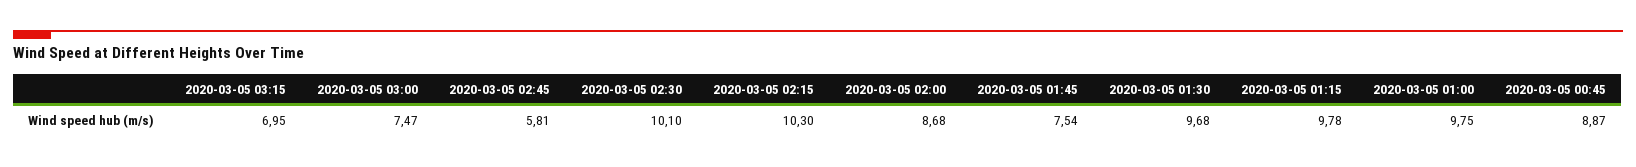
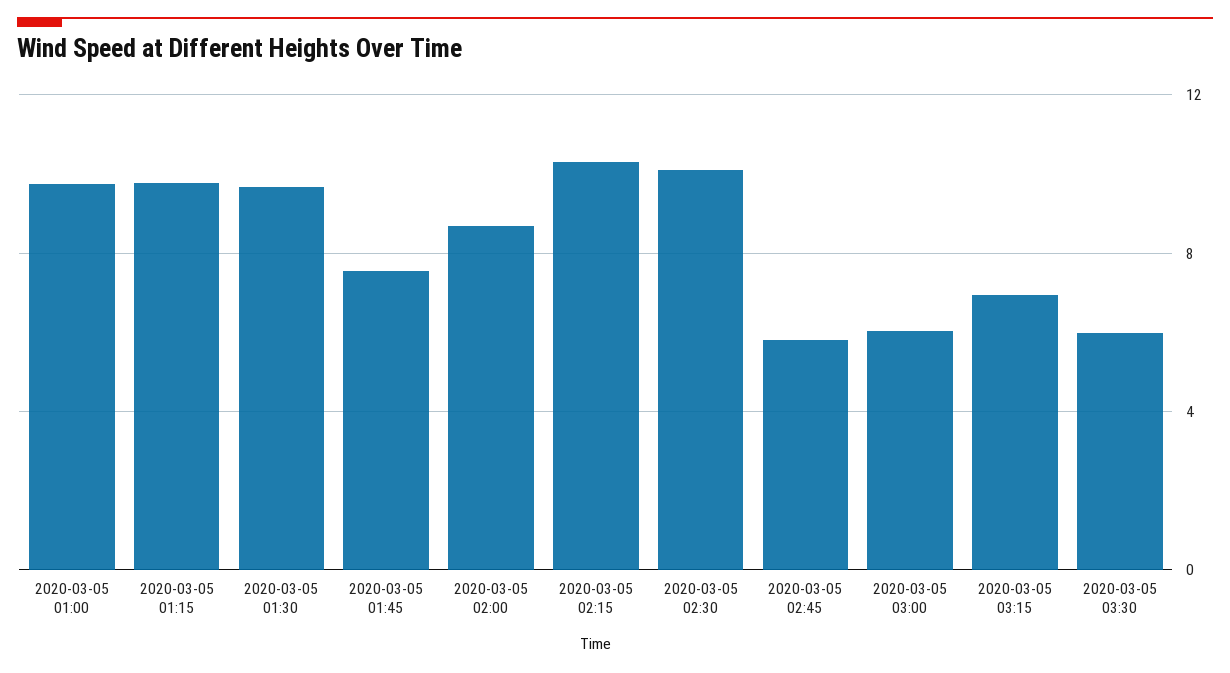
2020-03-05 03:00: 7.47 -> 6
2020-03-05 00:45: 8.87 -> none
2020-03-05 03:30: none -> 6

